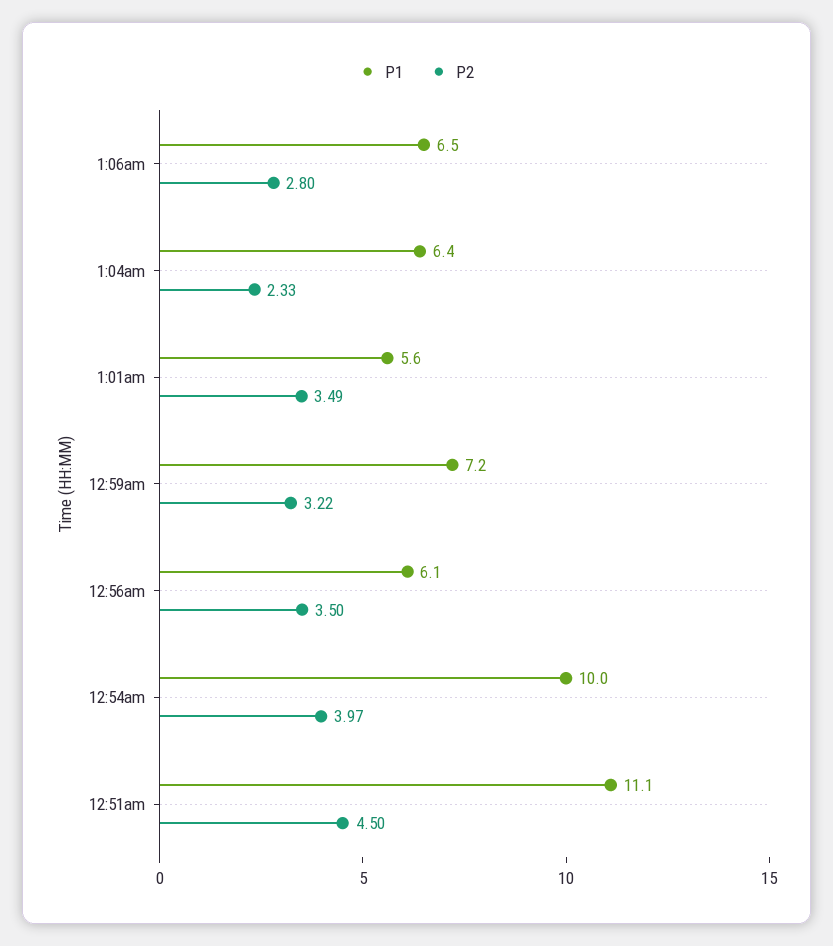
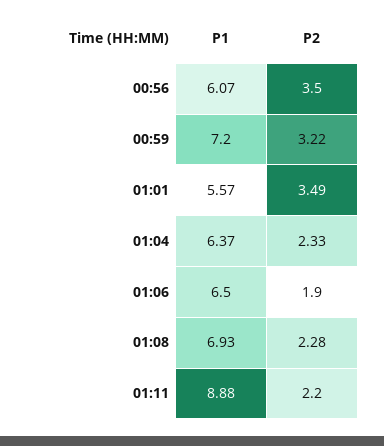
P2, 1:06am: 2.8 -> 1.9
P1, 12:54am: 10 -> none
P2, 12:54am: 3.97 -> none
P1, 12:51am: 11.1 -> none
P2, 12:51am: 4.5 -> none
P1, 01:08: none -> 6.93
P2, 01:08: none -> 2.28
P1, 01:11: none -> 8.88
P2, 01:11: none -> 2.2

